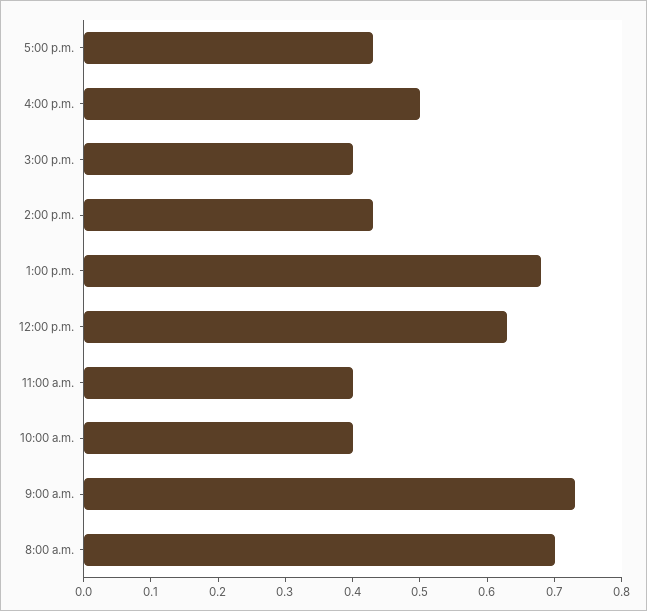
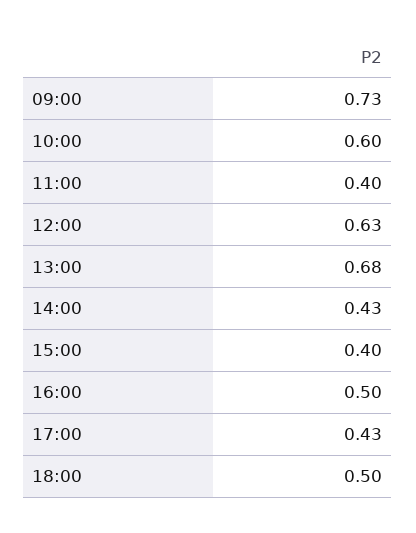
10:00 a.m.: 0.4 -> 0.6
8:00 a.m.: 0.7 -> none
18:00: none -> 0.5

